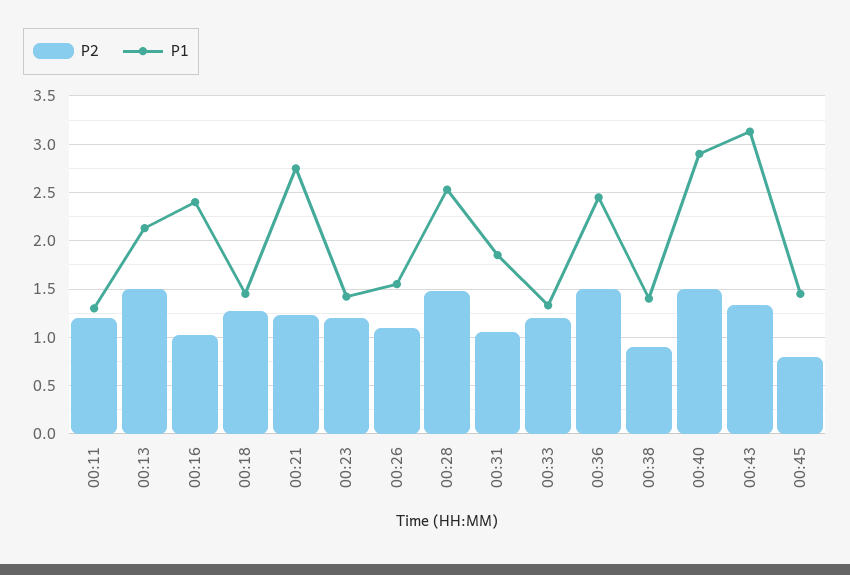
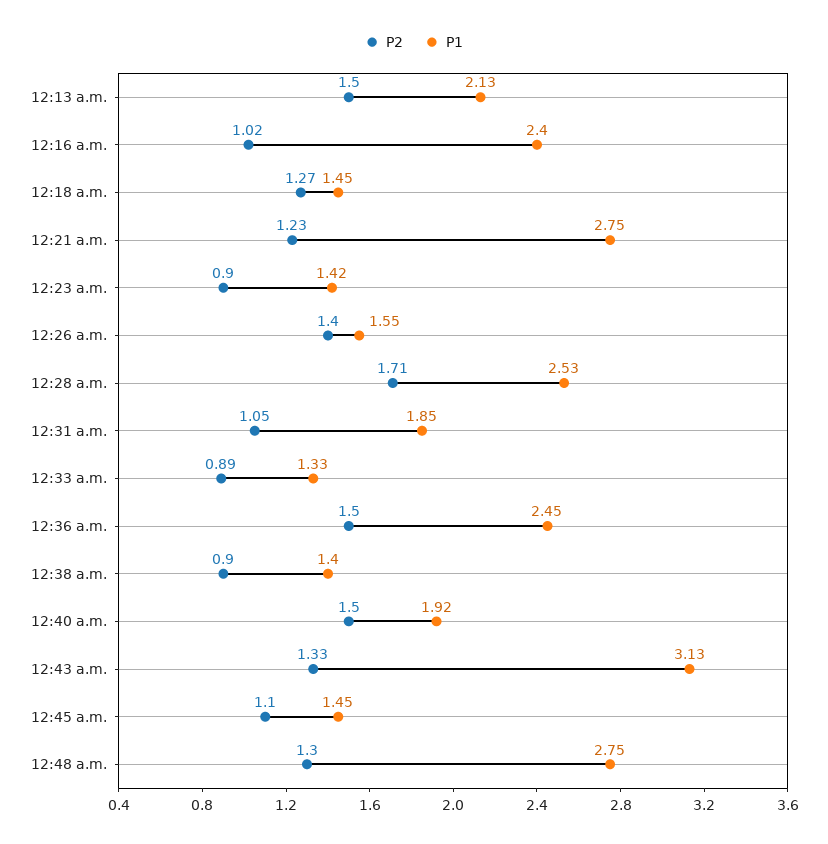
P2, 00:11: 1.2 -> none
P1, 00:11: 1.3 -> none
P2, 00:23: 1.2 -> 0.9
P2, 00:26: 1.1 -> 1.4
P2, 00:28: 1.5 -> 1.71
P2, 00:33: 1.2 -> 0.89
P1, 00:40: 2.9 -> 1.92
P2, 00:45: 0.8 -> 1.1
P2, 12:48 a.m.: none -> 1.3
P1, 12:48 a.m.: none -> 2.75

